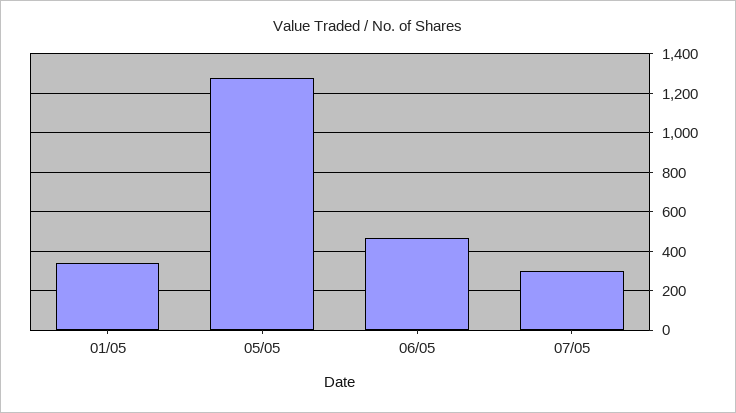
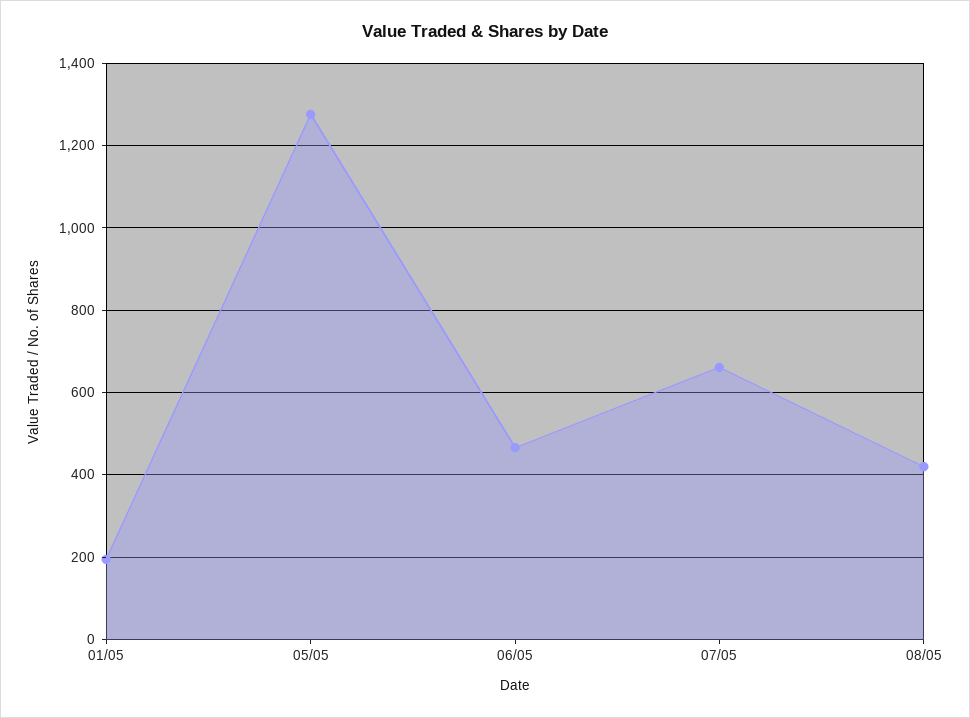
01/05: 350 -> 200
07/05: 300 -> 660
08/05: none -> 420

